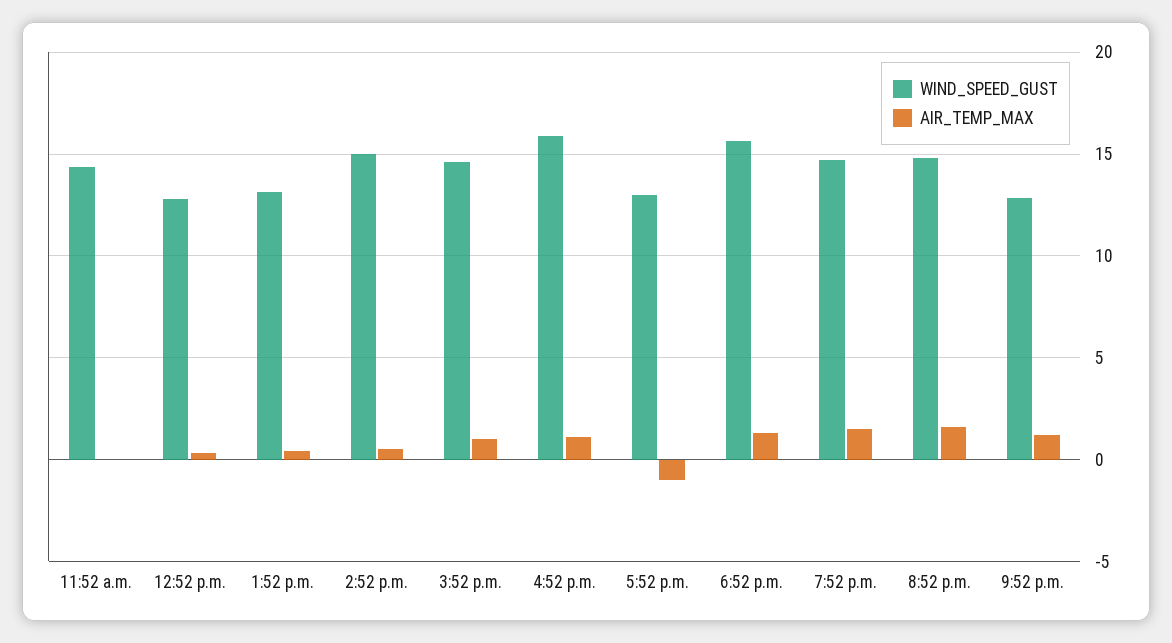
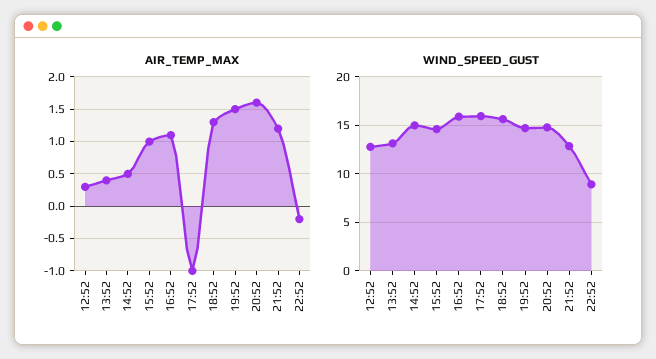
WIND_SPEED_GUST, 11:52 a.m.: 14.5 -> none
AIR_TEMP_MAX, 11:52 a.m.: 0 -> none
WIND_SPEED_GUST, 5:52 p.m.: 13 -> 16
AIR_TEMP_MAX, 22:52: none -> -0.2
WIND_SPEED_GUST, 22:52: none -> 9

